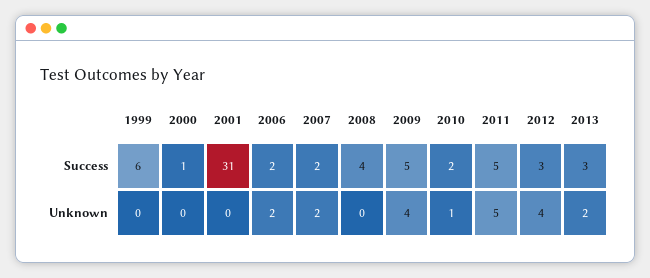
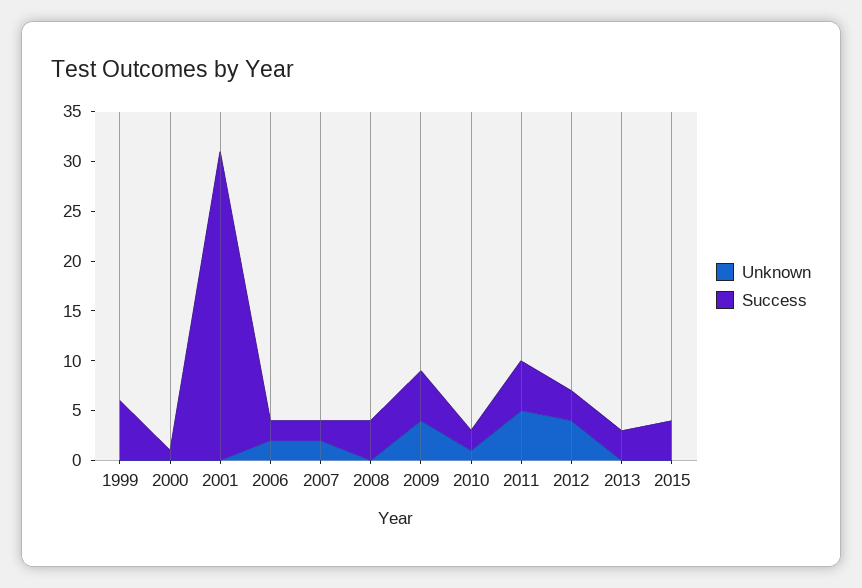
Unknown, 2013: 2 -> 0
Unknown, 2015: none -> 0
Success, 2015: none -> 4

